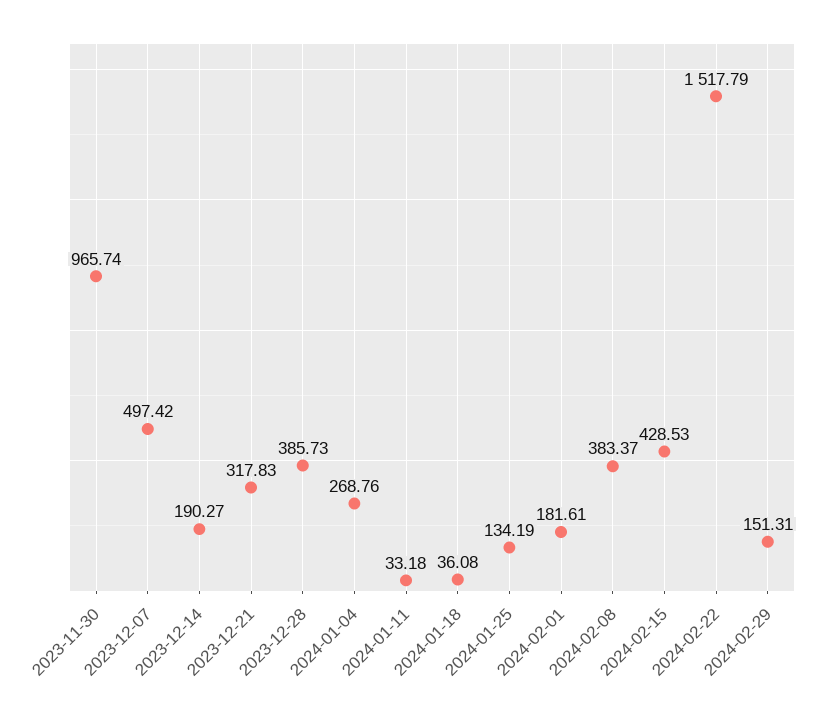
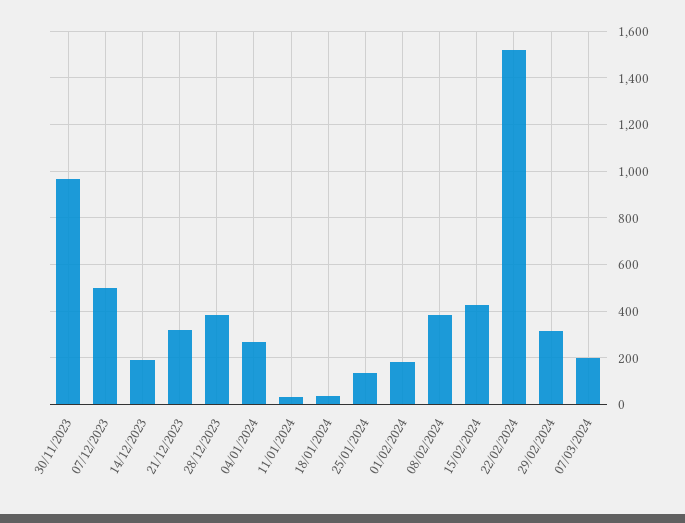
2024-02-29: 151.31 -> 300
07/03/2024: none -> 200

